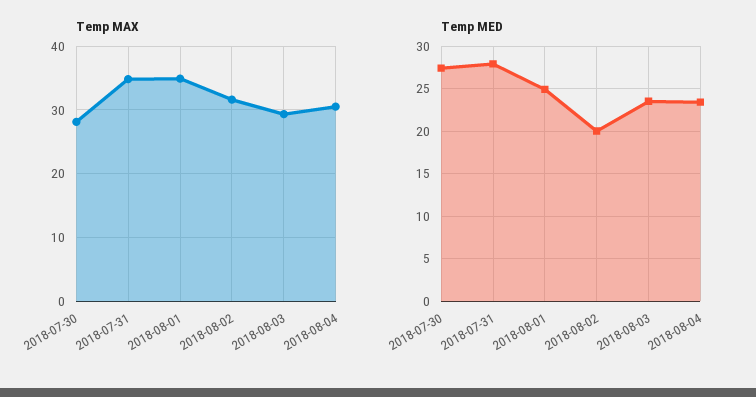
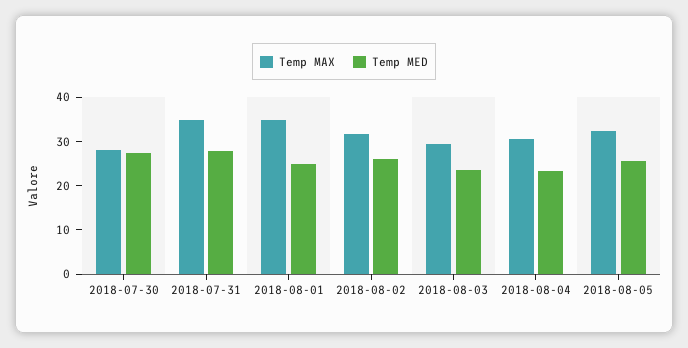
Temp MED, 2018-08-02: 20 -> 26
Temp MAX, 2018-08-05: none -> 32
Temp MED, 2018-08-05: none -> 26

